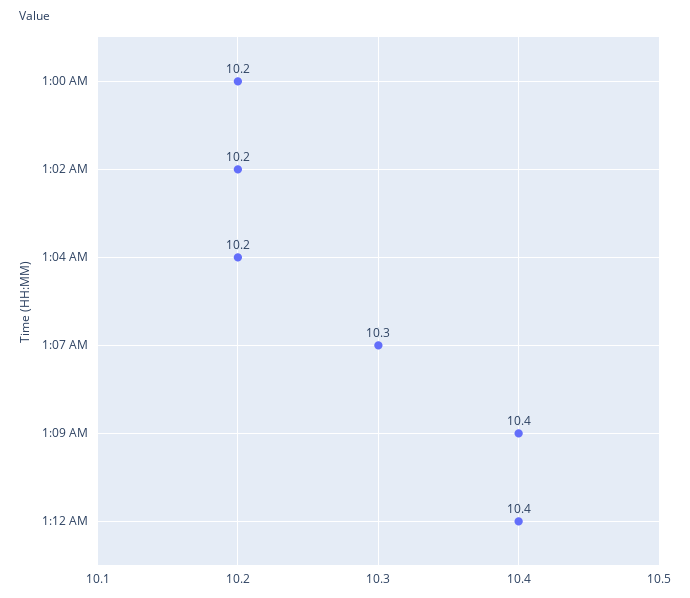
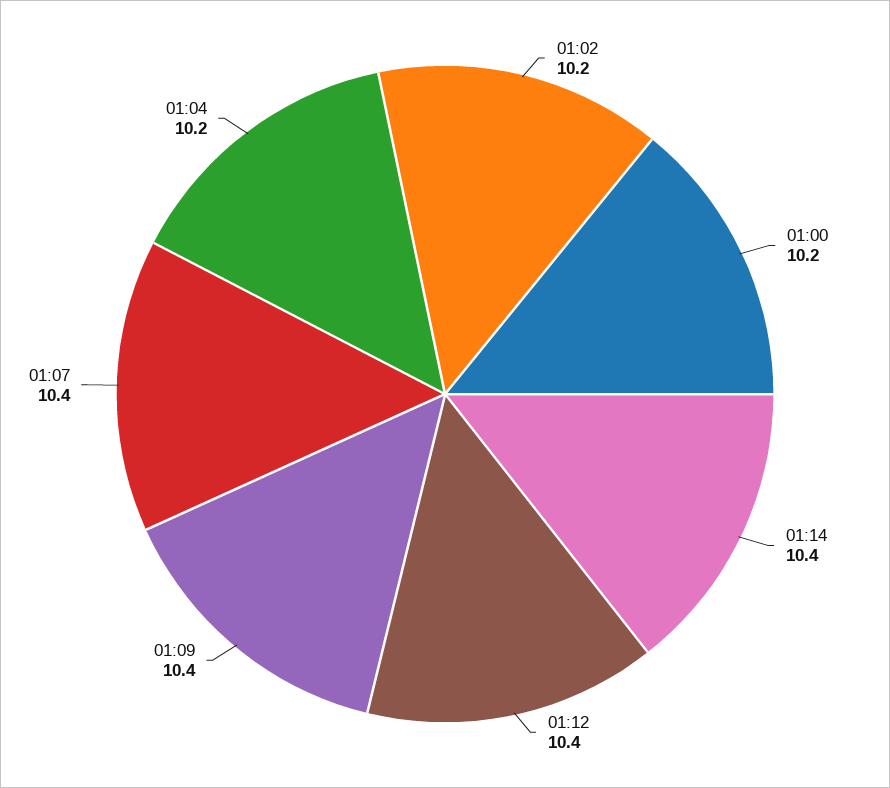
1:07 AM: 10.3 -> 10.4
01:14: none -> 10.4

